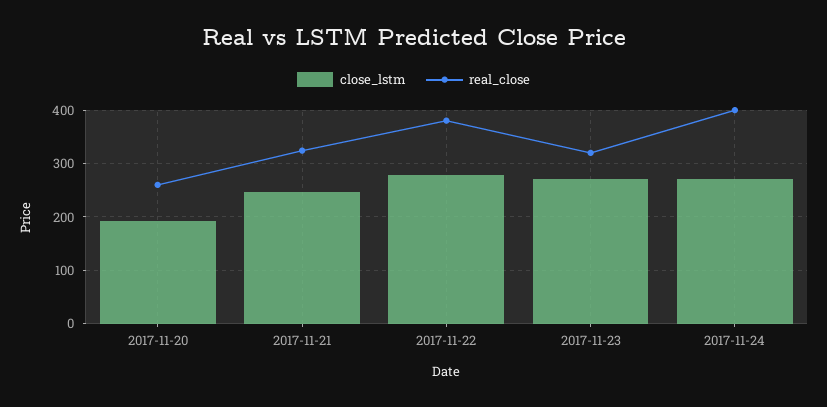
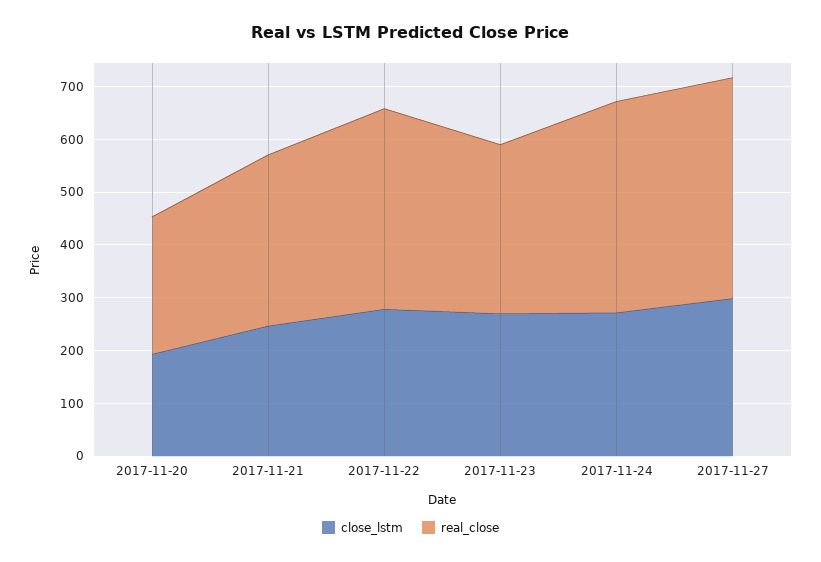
close_lstm, 2017-11-27: none -> 300
real_close, 2017-11-27: none -> 420

